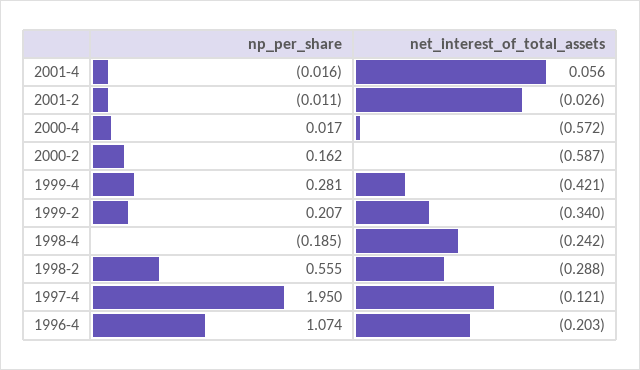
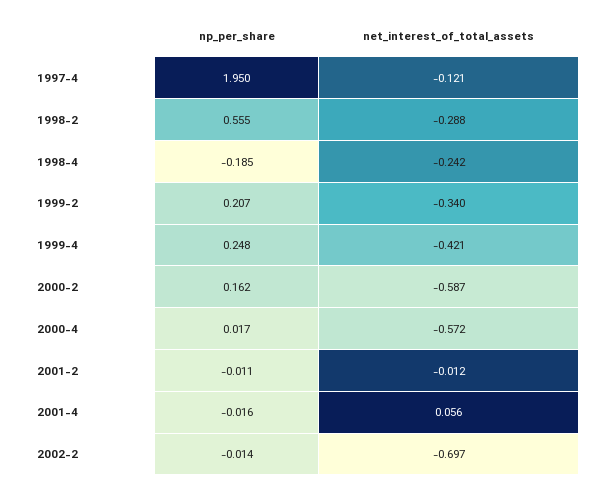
net_interest_of_total_assets, 2001-2: -0.026 -> -0.012
np_per_share, 1999-4: 0.281 -> 0.248
np_per_share, 1996-4: 1.074 -> none
net_interest_of_total_assets, 1996-4: -0.203 -> none
np_per_share, 2002-2: none -> -0.014
net_interest_of_total_assets, 2002-2: none -> -0.697

